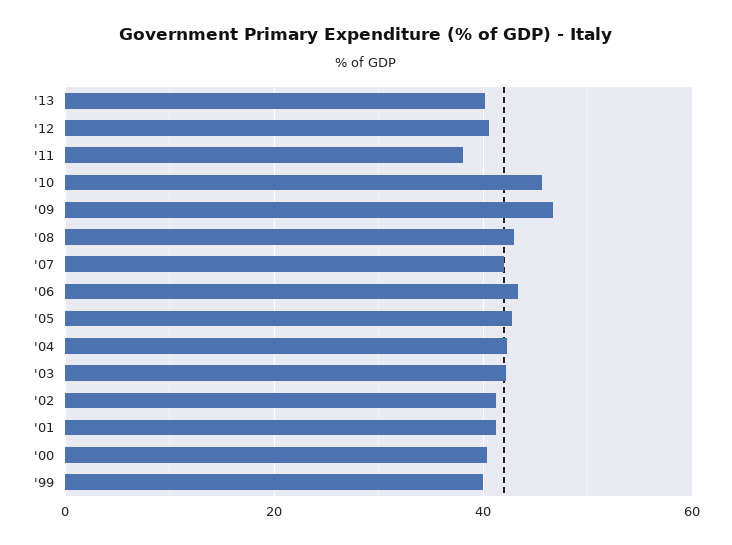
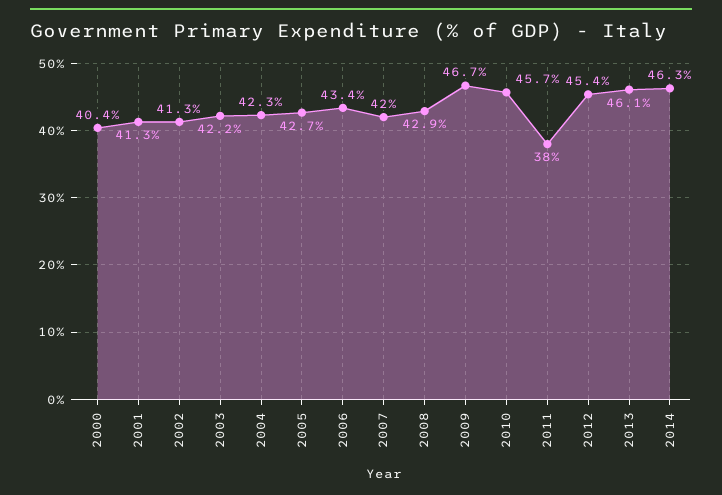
'13: 40 -> 46.1
'12: 40 -> 45.4
'99: 40 -> none
2014: none -> 46.3

